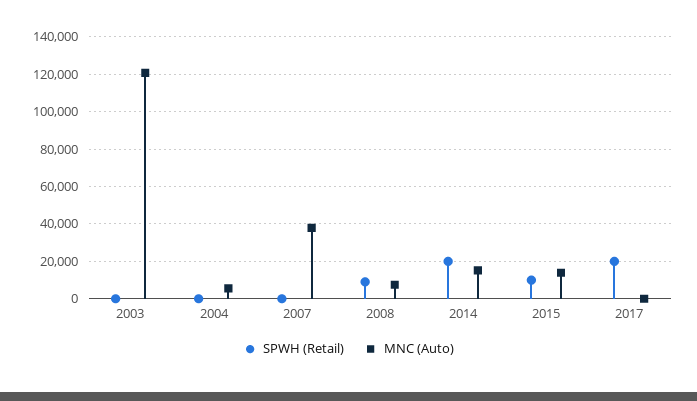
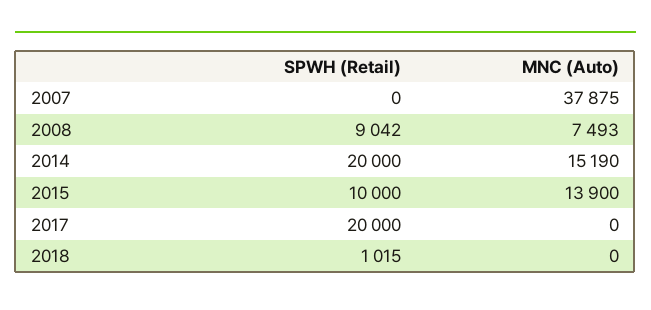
SPWH (Retail), 2003: 0 -> none
MNC (Auto), 2003: 120000 -> none
SPWH (Retail), 2004: 0 -> none
MNC (Auto), 2004: 5000 -> none
SPWH (Retail), 2018: none -> 1015
MNC (Auto), 2018: none -> 0

